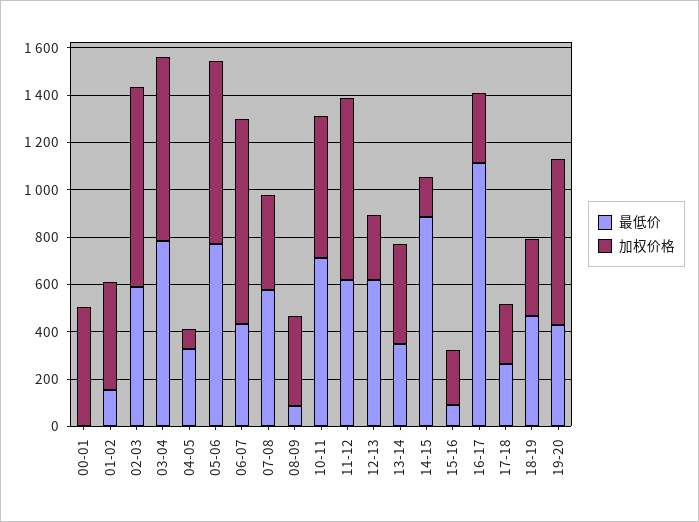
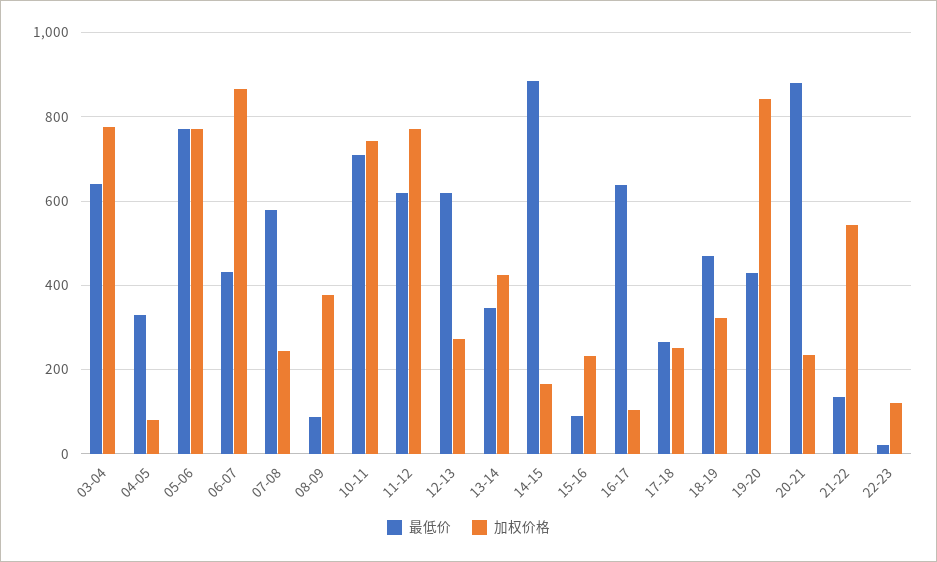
最低价, 00-01: 0 -> none
加权价格, 00-01: 500 -> none
最低价, 01-02: 150 -> none
加权价格, 01-02: 450 -> none
最低价, 02-03: 600 -> none
加权价格, 02-03: 850 -> none
最低价, 03-04: 800 -> 640
加权价格, 07-08: 400 -> 240
加权价格, 10-11: 600 -> 740
最低价, 16-17: 1100 -> 640
加权价格, 16-17: 300 -> 100
加权价格, 19-20: 700 -> 840
最低价, 20-21: none -> 880
加权价格, 20-21: none -> 240
最低价, 21-22: none -> 140
加权价格, 21-22: none -> 540
最低价, 22-23: none -> 20
加权价格, 22-23: none -> 120

